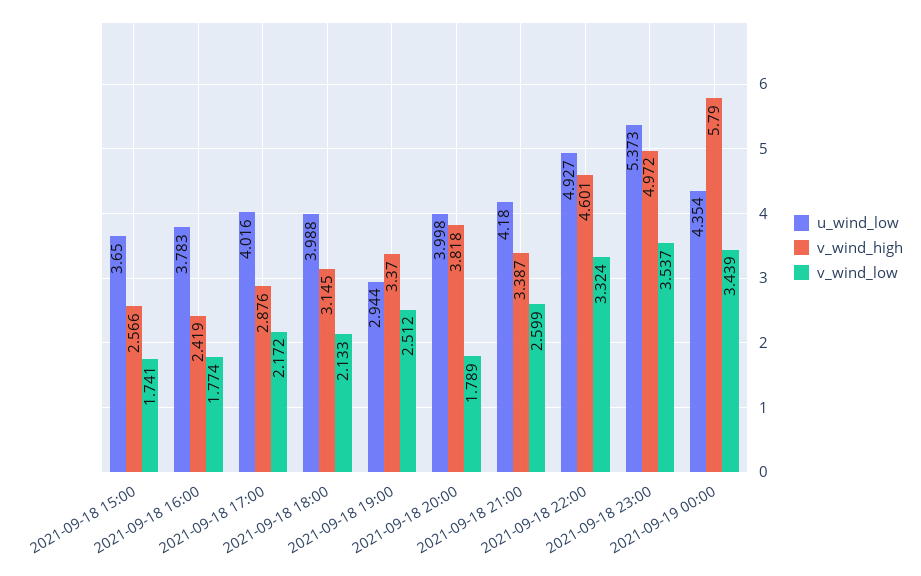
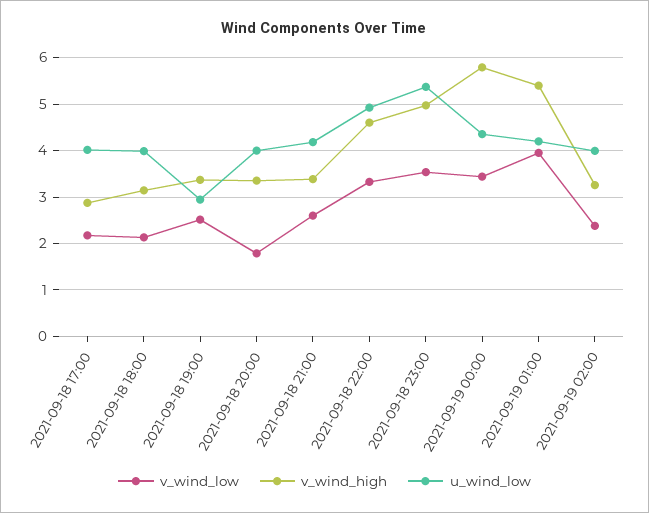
u_wind_low, 2021-09-18 15:00: 3.65 -> none
v_wind_high, 2021-09-18 15:00: 2.566 -> none
v_wind_low, 2021-09-18 15:00: 1.741 -> none
u_wind_low, 2021-09-18 16:00: 3.783 -> none
v_wind_high, 2021-09-18 16:00: 2.419 -> none
v_wind_low, 2021-09-18 16:00: 1.774 -> none
v_wind_high, 2021-09-18 20:00: 3.818 -> 3.4
v_wind_low, 2021-09-19 01:00: none -> 4
v_wind_high, 2021-09-19 01:00: none -> 5.4
u_wind_low, 2021-09-19 01:00: none -> 4.2
v_wind_low, 2021-09-19 02:00: none -> 2.4
v_wind_high, 2021-09-19 02:00: none -> 3.2
u_wind_low, 2021-09-19 02:00: none -> 4

